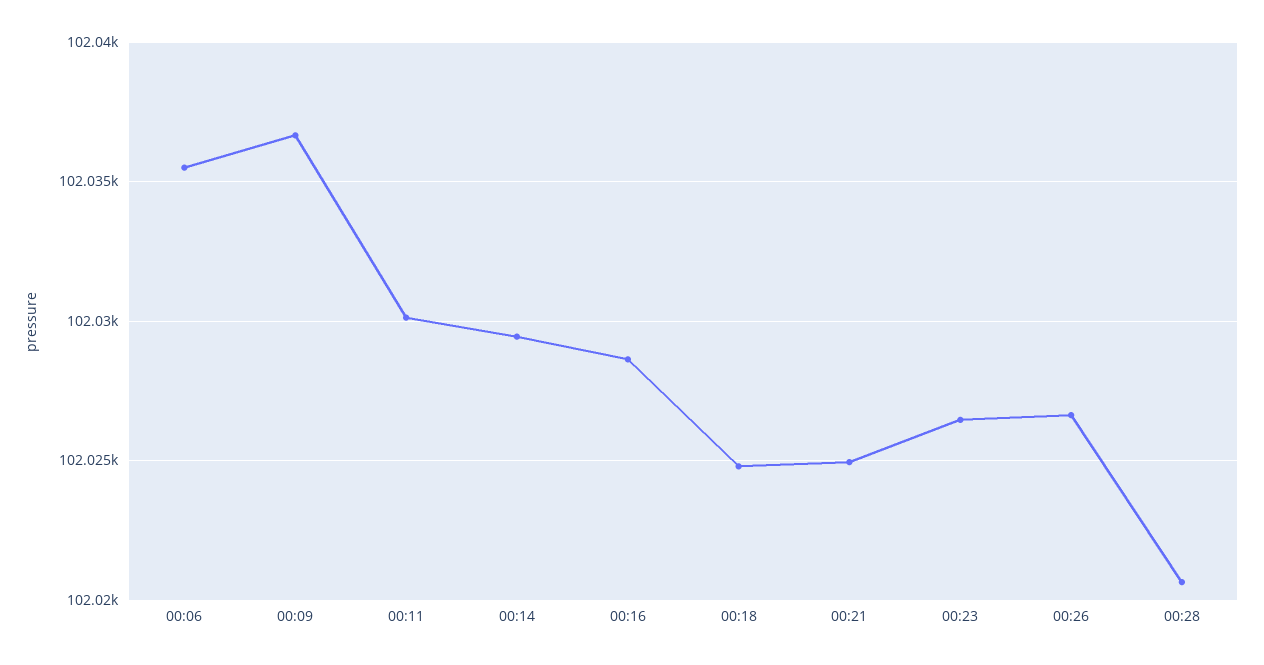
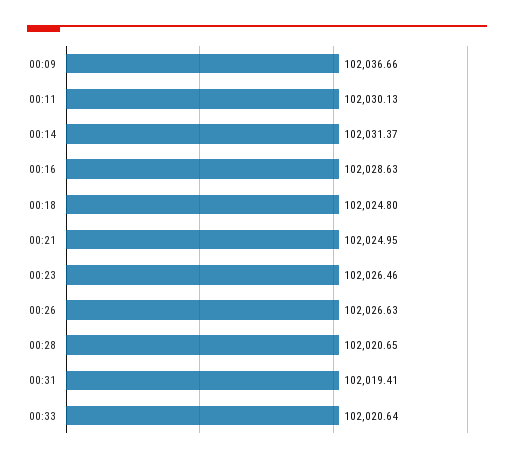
00:06: 102035.5 -> none
00:14: 102029.5 -> 102031.37
00:31: none -> 102019.41
00:33: none -> 102020.64

